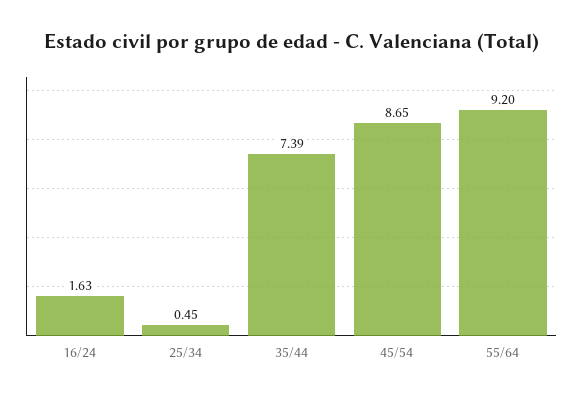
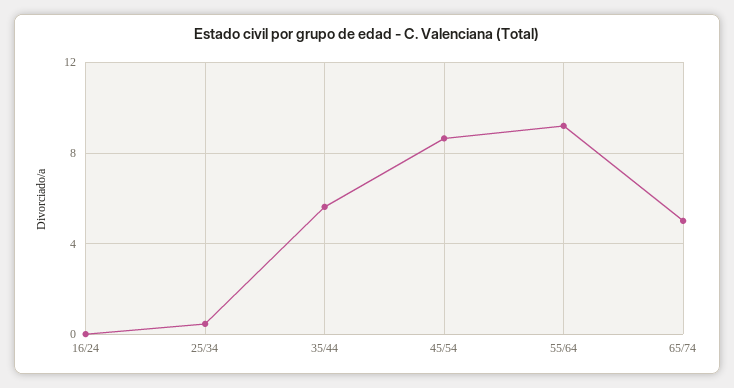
16/24: 1.63 -> 0
35/44: 7.39 -> 5.5
65/74: none -> 5

